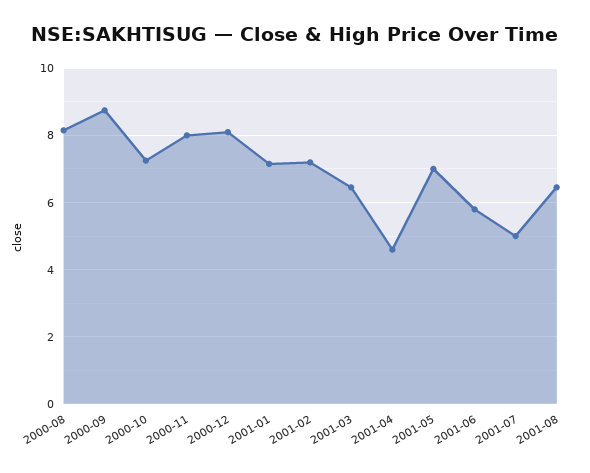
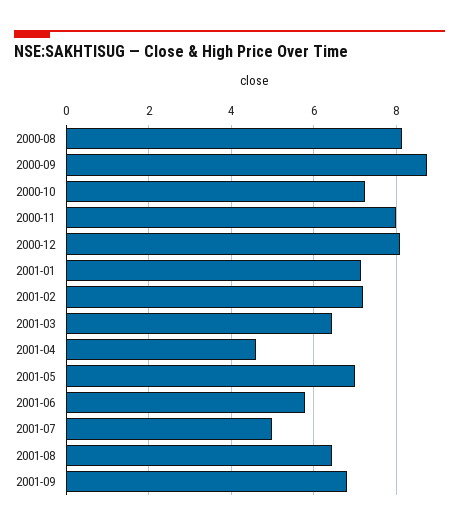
2001-09: none -> 6.8

